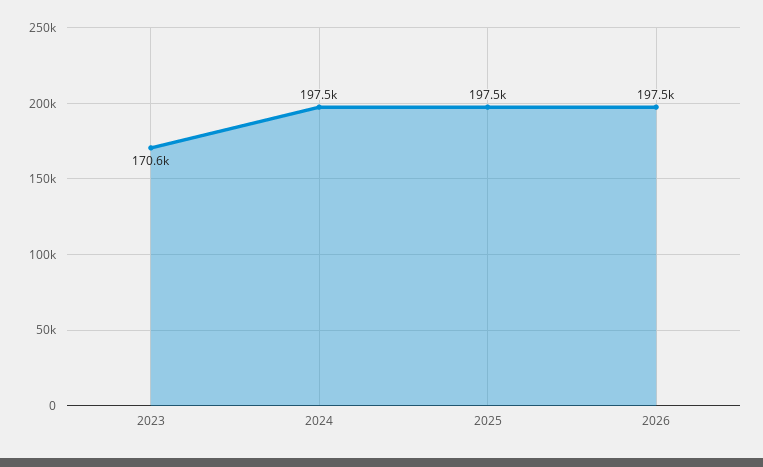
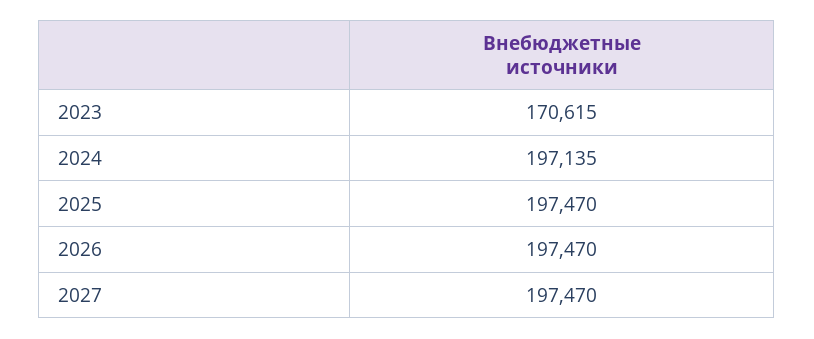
2024: 197500 -> 197135
2027: none -> 197470

